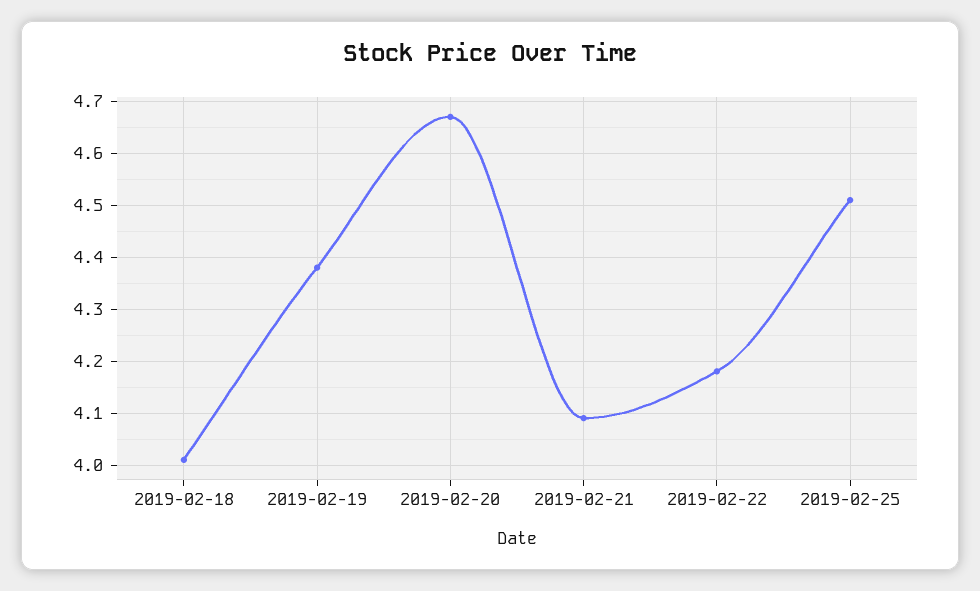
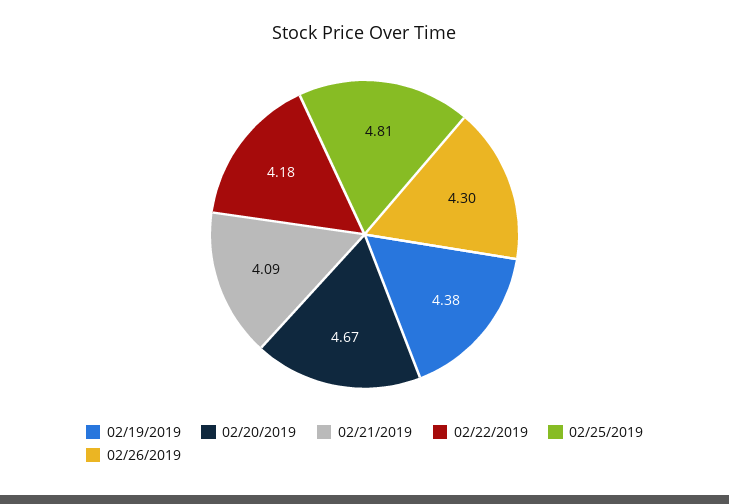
2019-02-18: 4 -> none
2019-02-25: 4.5 -> 4.81
02/26/2019: none -> 4.3

